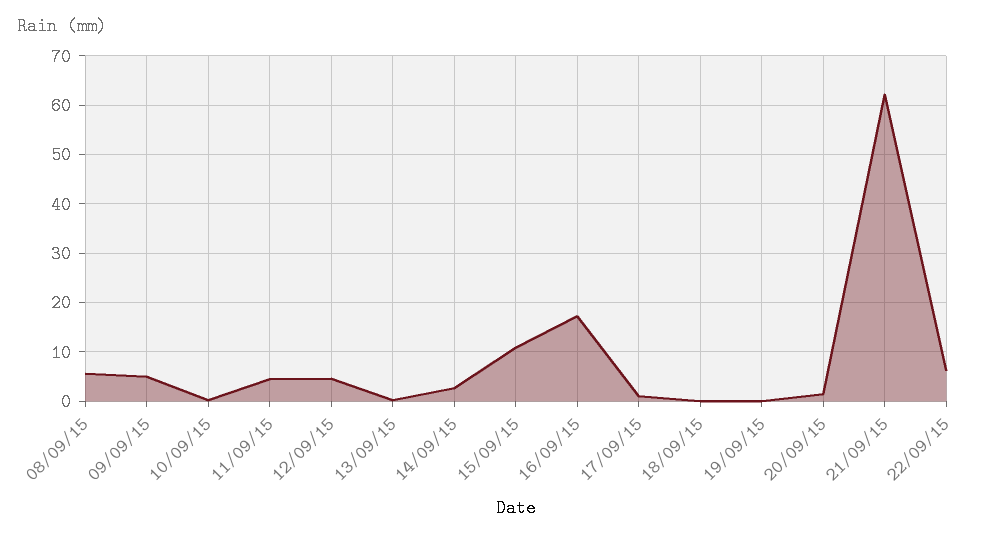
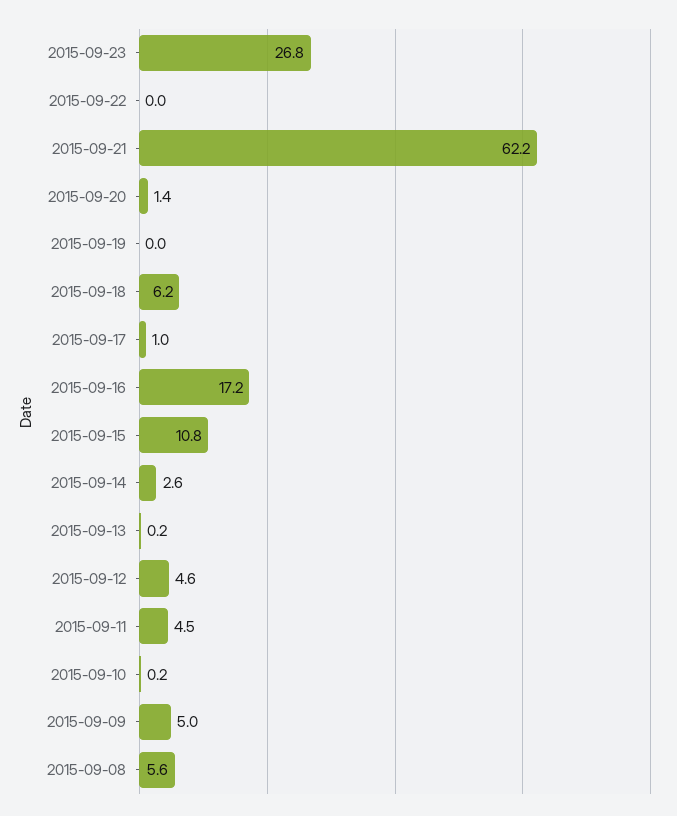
18/09/15: 0 -> 6.2
22/09/15: 6 -> 0
2015-09-23: none -> 26.8

